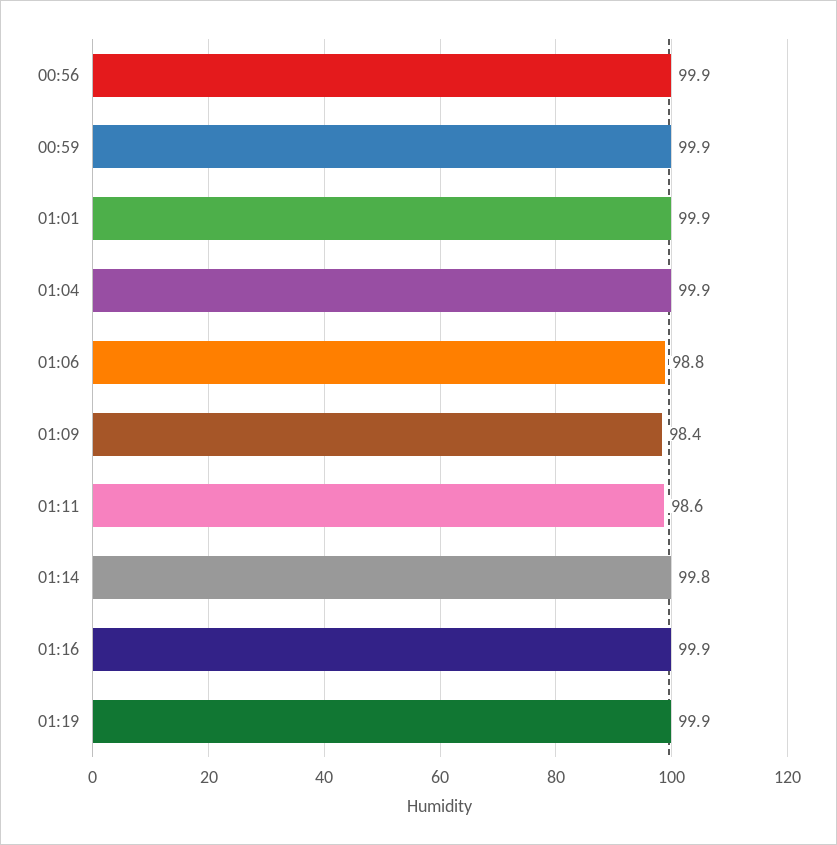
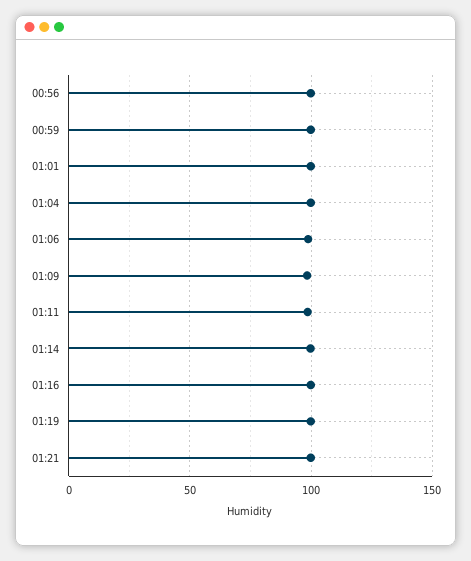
01:21: none -> 100

